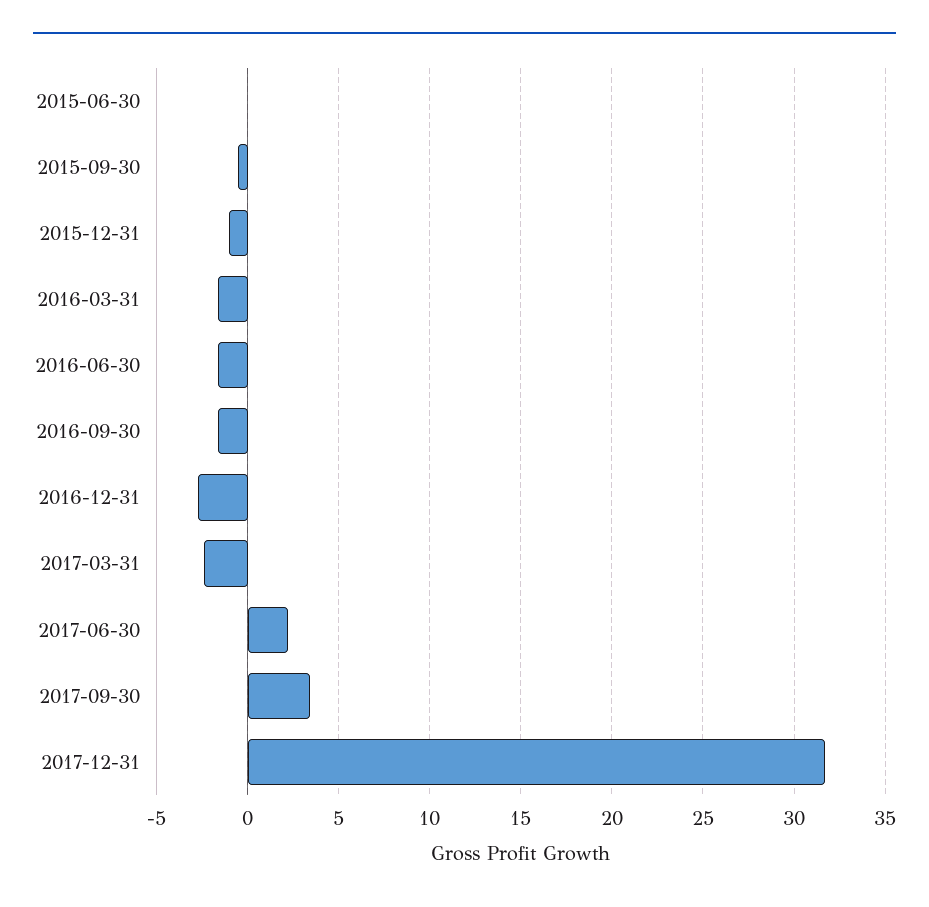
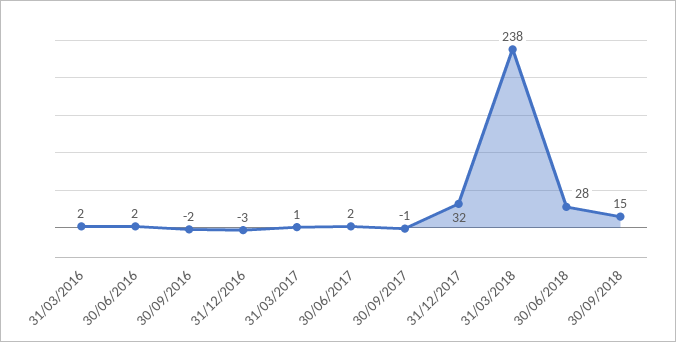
2015-06-30: 0 -> none
2015-09-30: -0.5 -> none
2015-12-31: -1 -> none
2016-03-31: -1.5 -> 2
2016-06-30: -1.5 -> 2
2017-03-31: -2.5 -> 1
2017-09-30: 3.5 -> -1
31/03/2018: none -> 238
30/06/2018: none -> 28
30/09/2018: none -> 15

